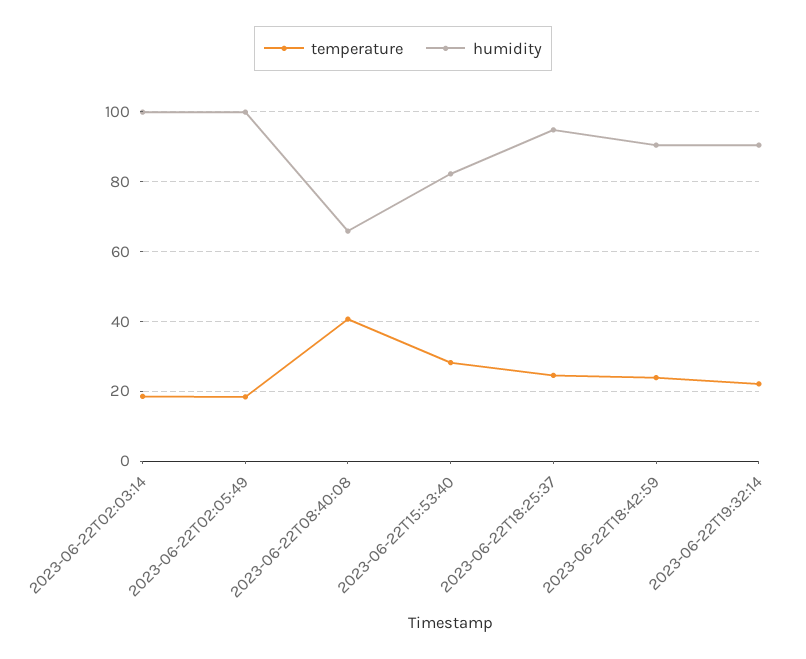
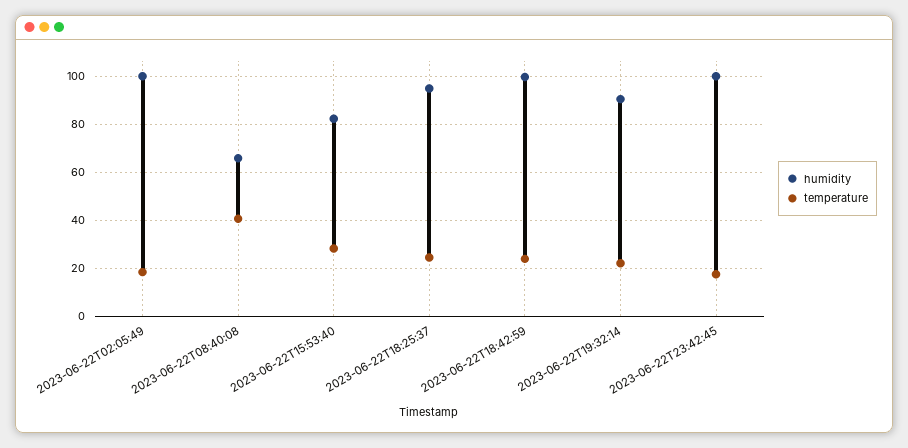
temperature, 2023-06-22T02:03:14: 18 -> none
humidity, 2023-06-22T02:03:14: 100 -> none
humidity, 2023-06-22T18:42:59: 90 -> 100
humidity, 2023-06-22T23:42:45: none -> 100
temperature, 2023-06-22T23:42:45: none -> 17.5

